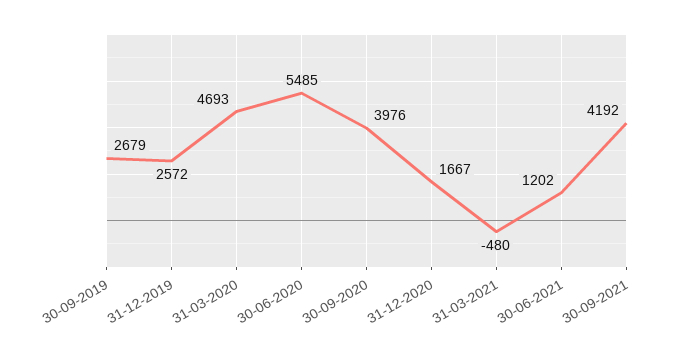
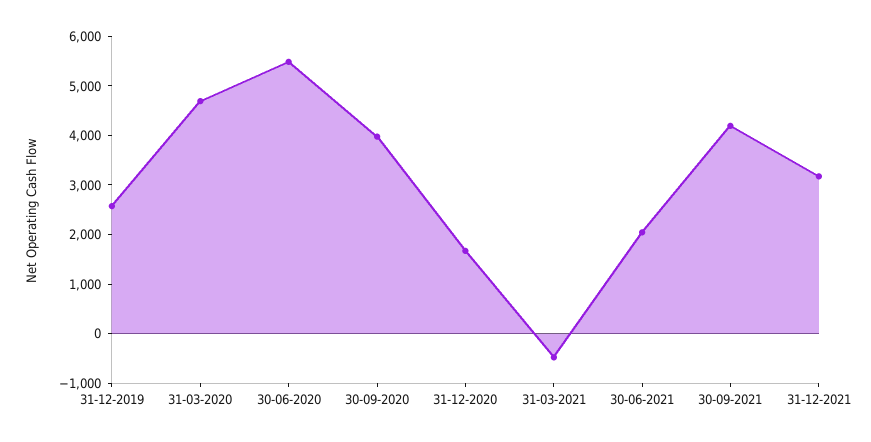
30-09-2019: 2679 -> none
30-06-2021: 1202 -> 2000
31-12-2021: none -> 3200

